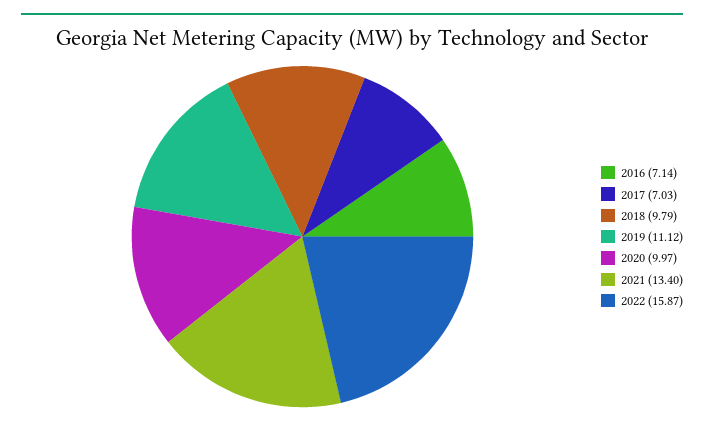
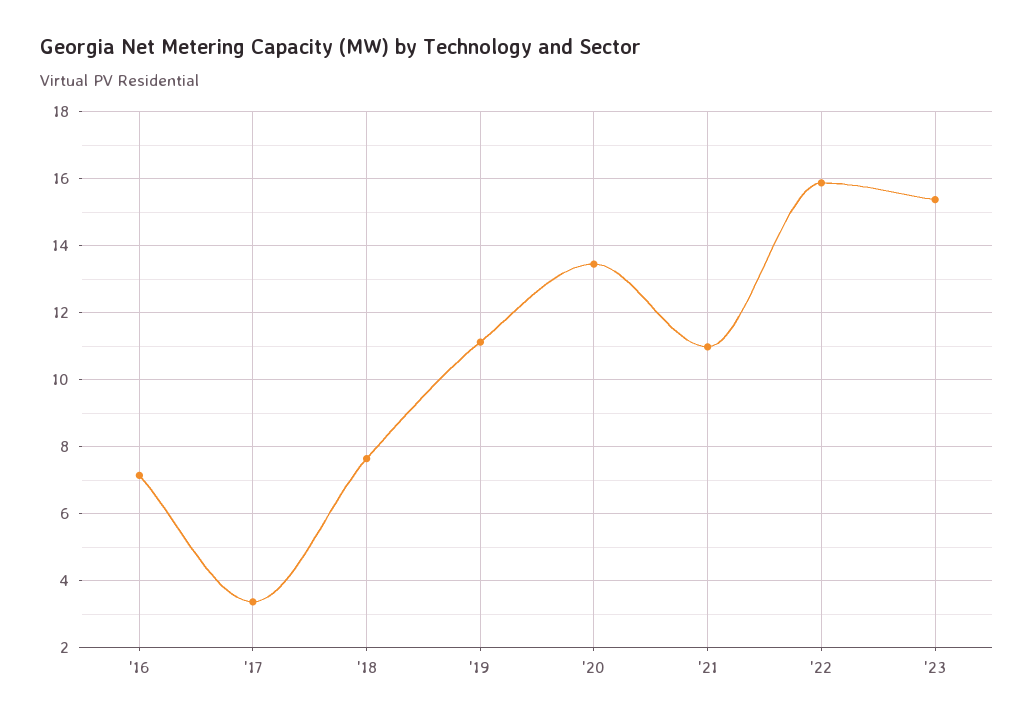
2017: 7.03 -> 3.4
2018: 9.79 -> 7.6
2020: 9.97 -> 13.4
2021: 13.4 -> 11
'23: none -> 15.4

